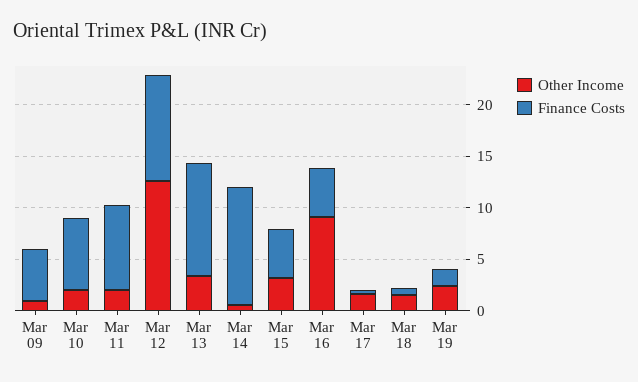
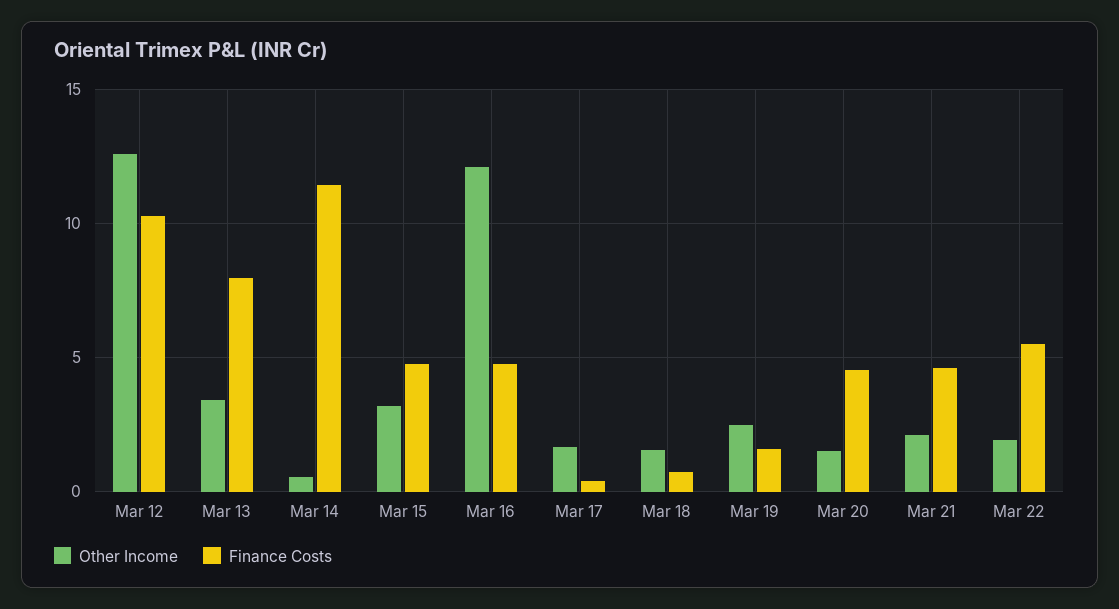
Other Income, Mar 09: 1 -> none
Finance Costs, Mar 09: 5 -> none
Other Income, Mar 10: 2 -> none
Finance Costs, Mar 10: 7 -> none
Other Income, Mar 11: 2 -> none
Finance Costs, Mar 11: 8 -> none
Finance Costs, Mar 13: 11 -> 8
Other Income, Mar 16: 9 -> 12
Other Income, Mar 20: none -> 1.5
Finance Costs, Mar 20: none -> 4.5
Other Income, Mar 21: none -> 2
Finance Costs, Mar 21: none -> 4.5
Other Income, Mar 22: none -> 2
Finance Costs, Mar 22: none -> 5.5

